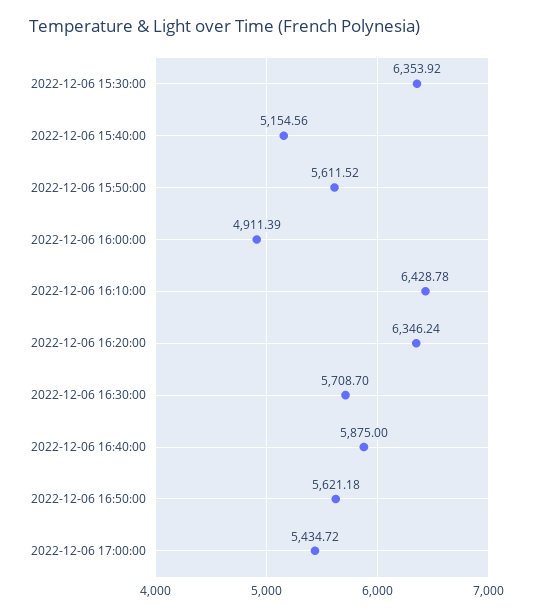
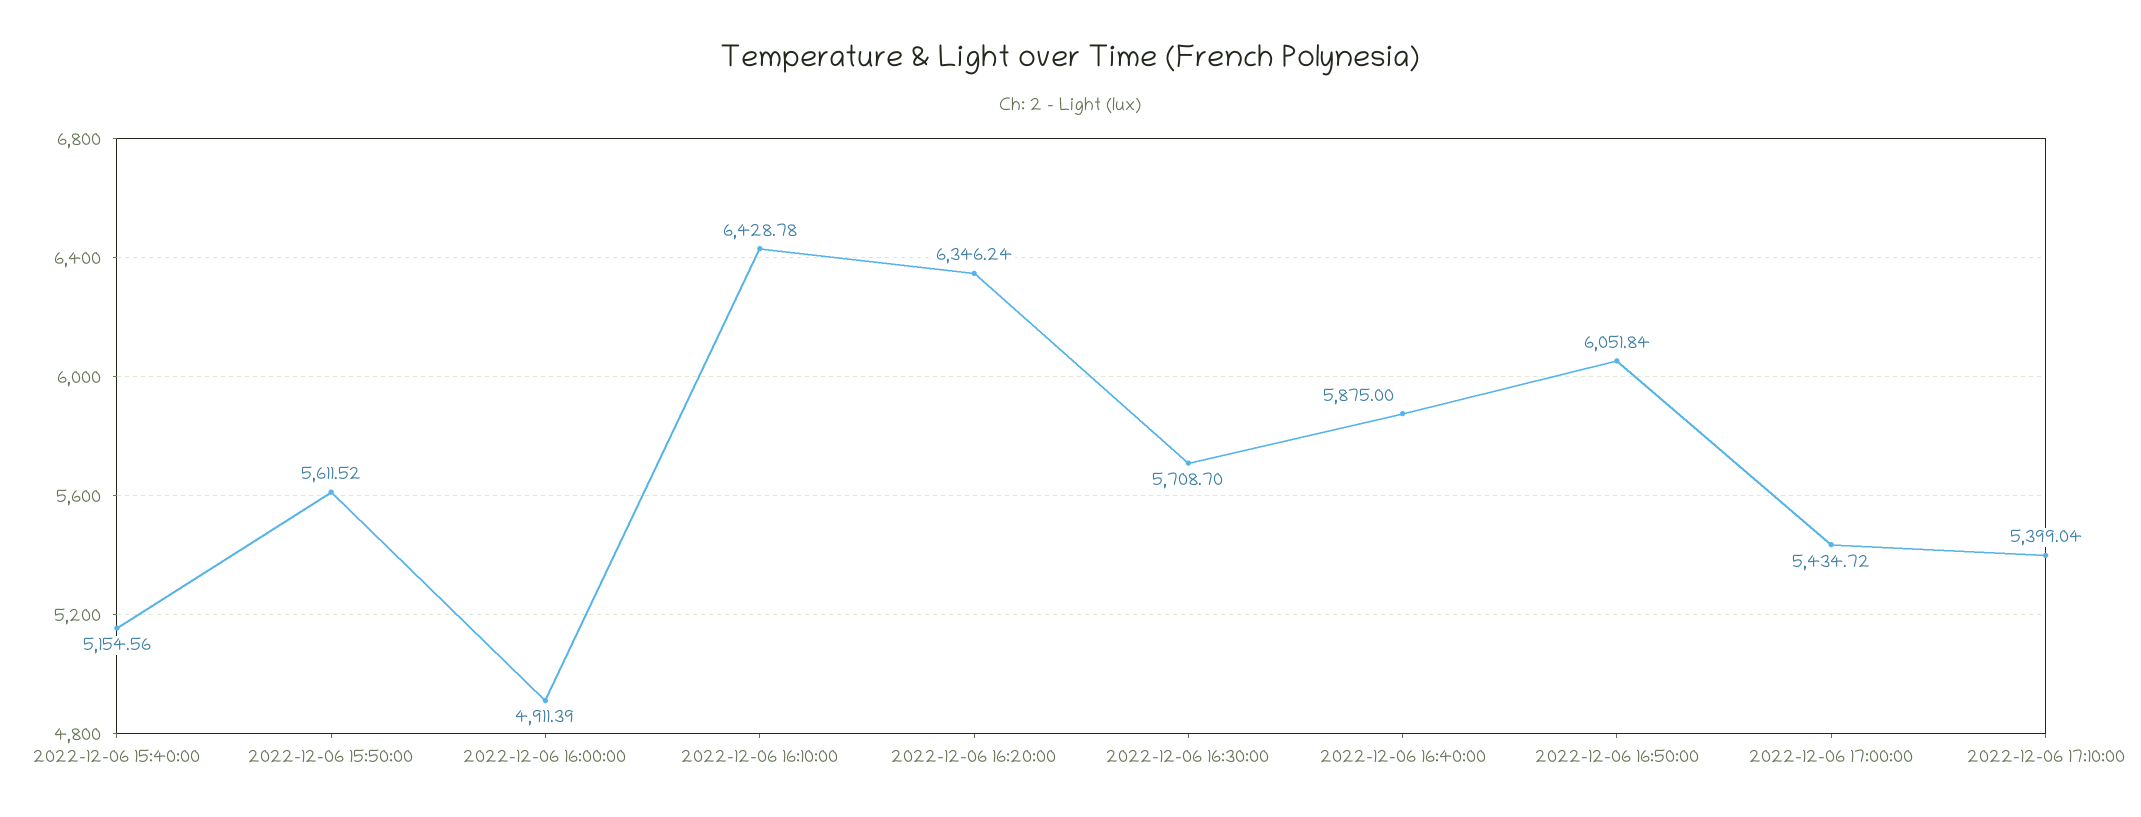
2022-12-06 15:30:00: 6353.92 -> none
2022-12-06 16:50:00: 5621.18 -> 6051.84
2022-12-06 17:10:00: none -> 5399.04

